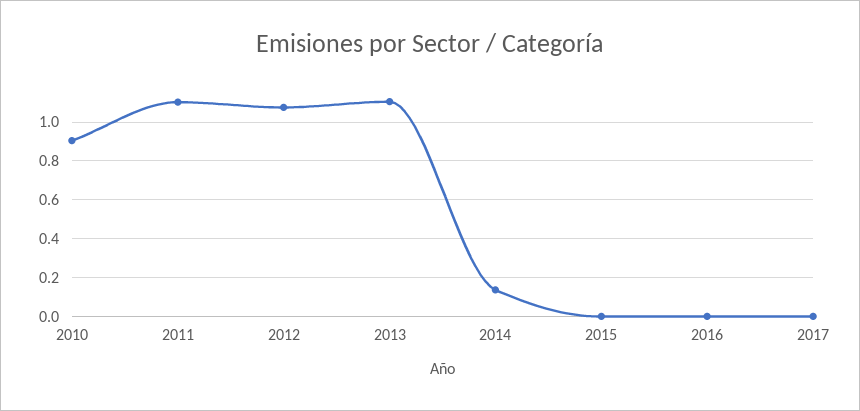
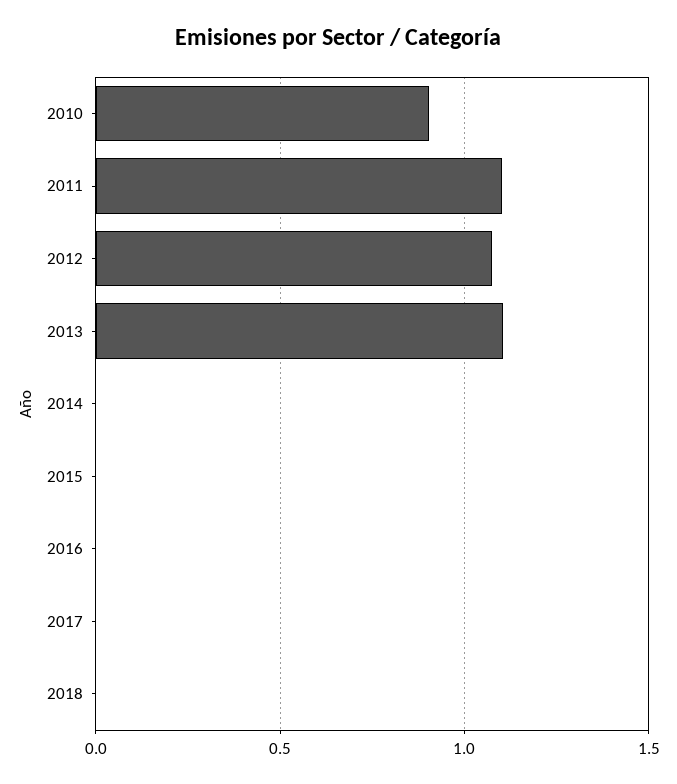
2014: 0.15 -> 0
2018: none -> 0

